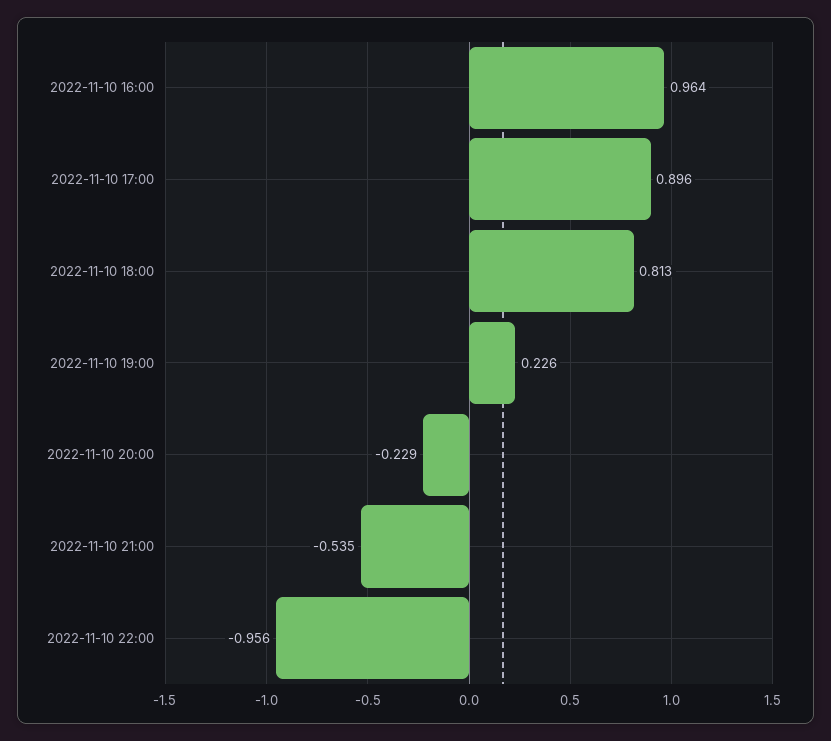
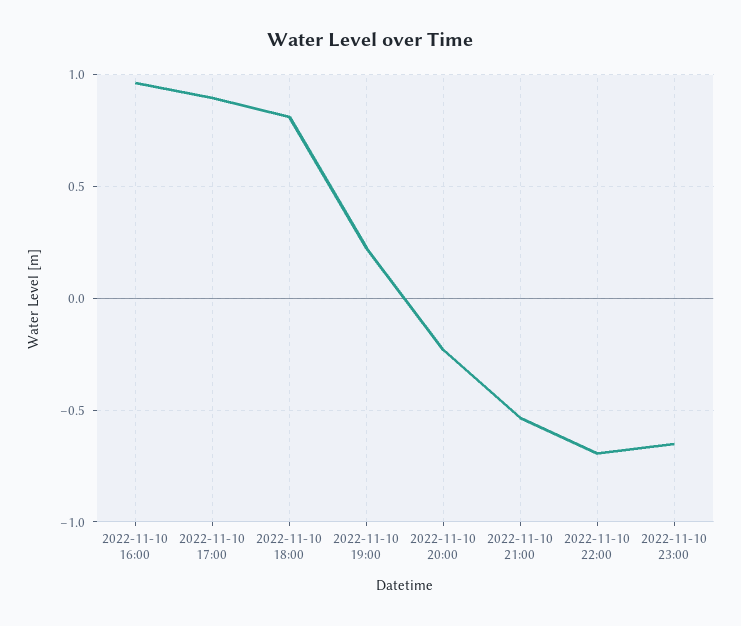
2022-11-10 22:00: -0.956 -> -0.7
2022-11-10 23:00: none -> -0.65

